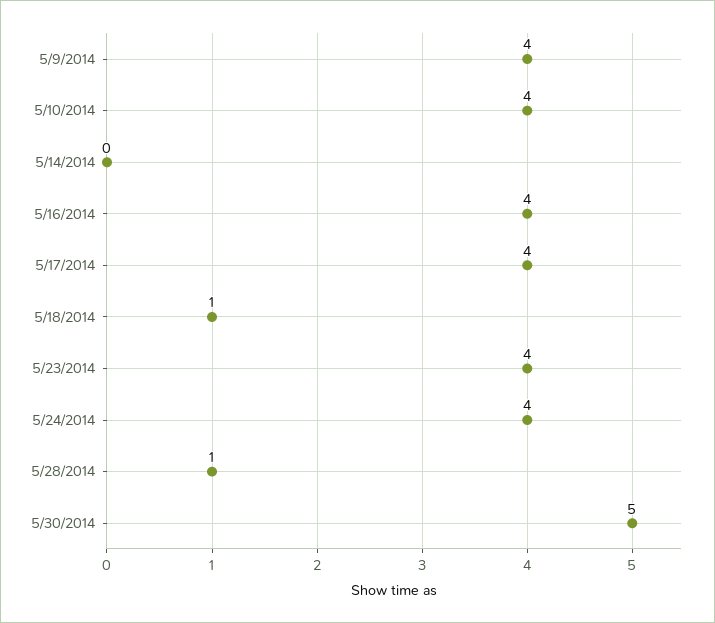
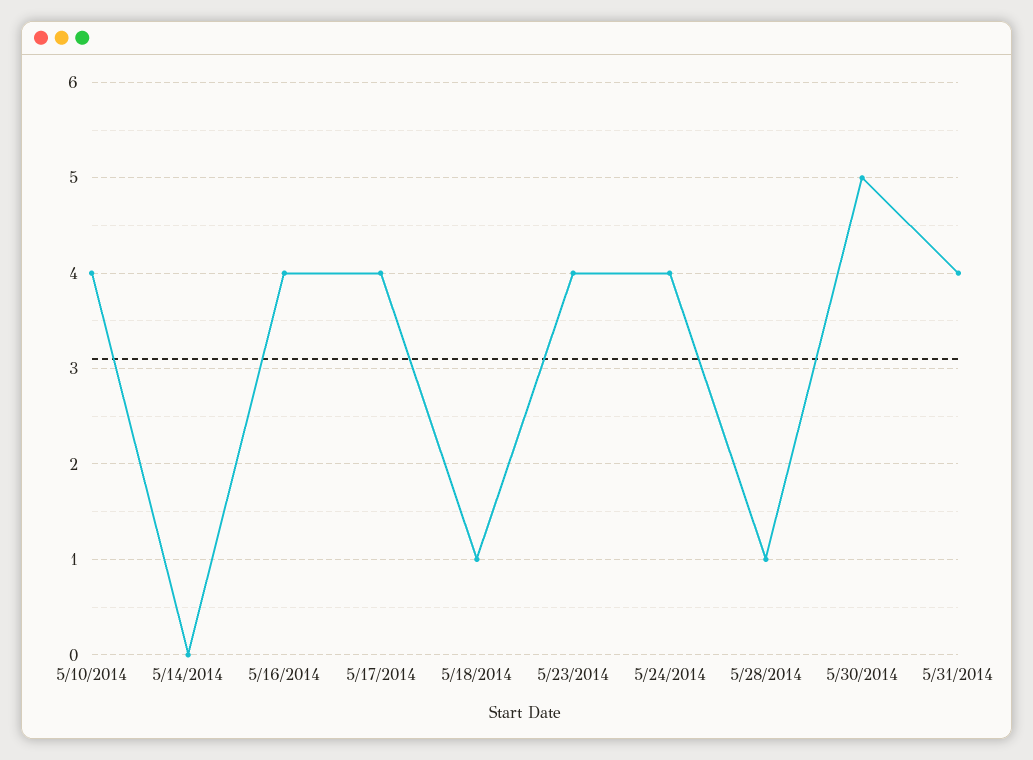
5/9/2014: 4 -> none
5/31/2014: none -> 4

